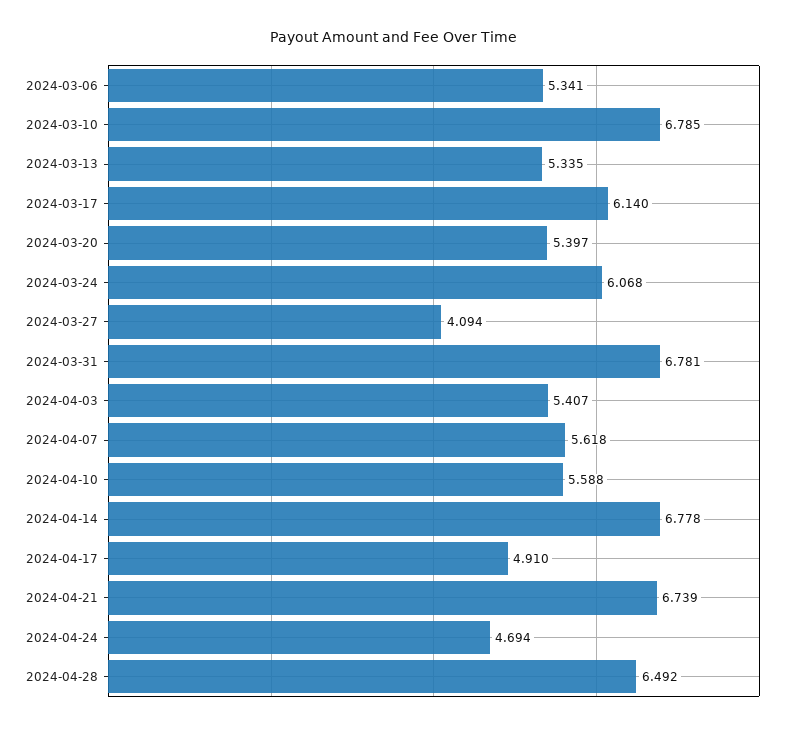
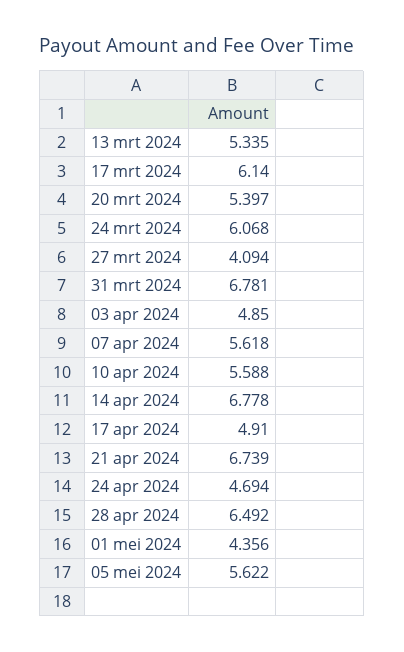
2024-03-06: 5.341 -> none
2024-03-10: 6.785 -> none
2024-04-03: 5.407 -> 4.85
01 mei 2024: none -> 4.356
05 mei 2024: none -> 5.622

